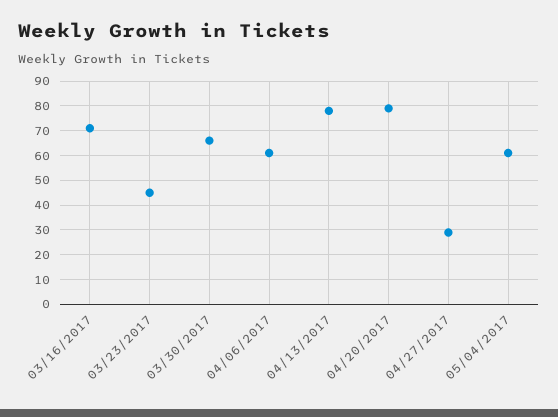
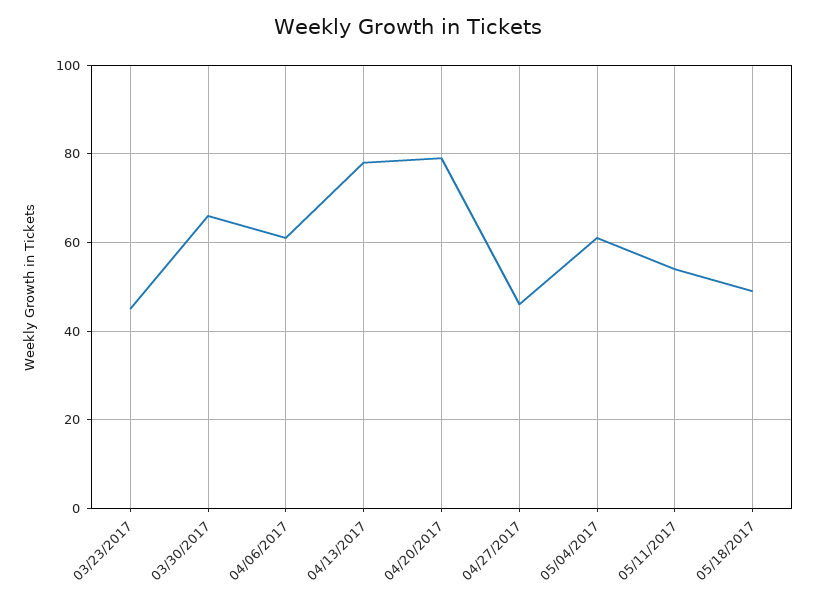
03/16/2017: 70 -> none
04/27/2017: 30 -> 45
05/11/2017: none -> 55
05/18/2017: none -> 50

